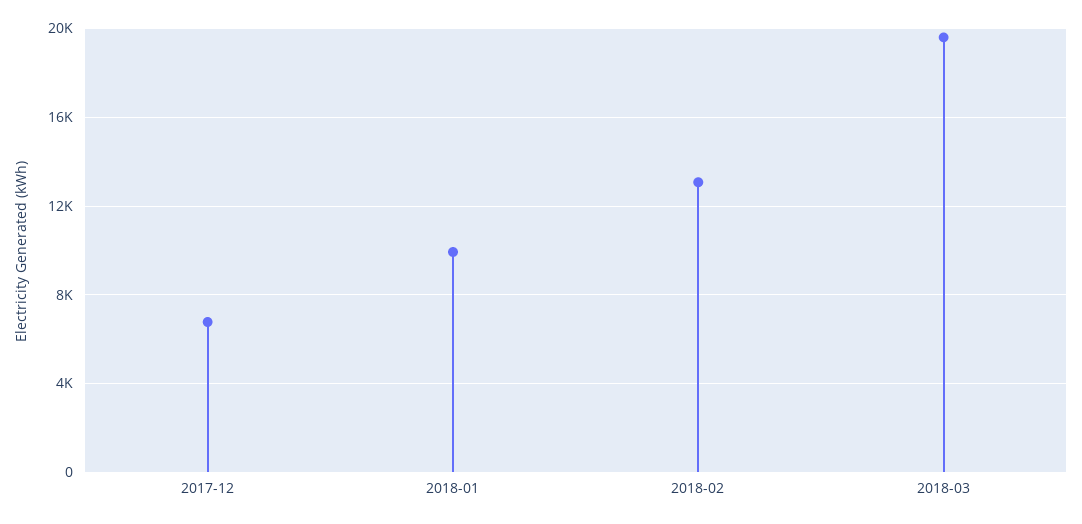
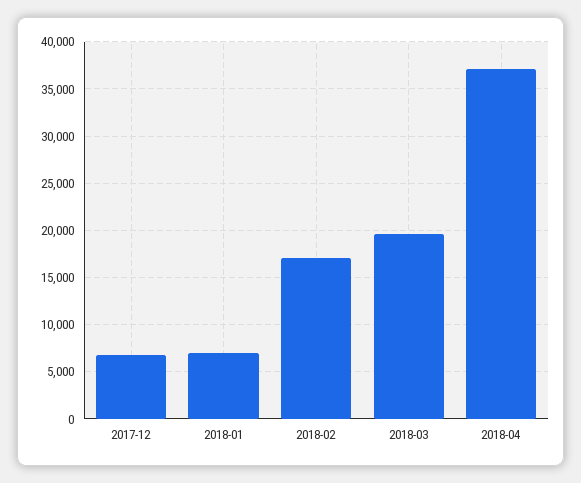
2018-01: 10000 -> 7000
2018-02: 13000 -> 17000
2018-04: none -> 37000

